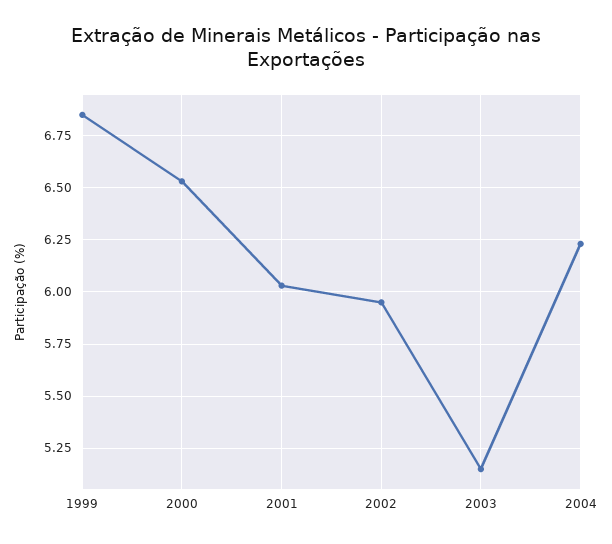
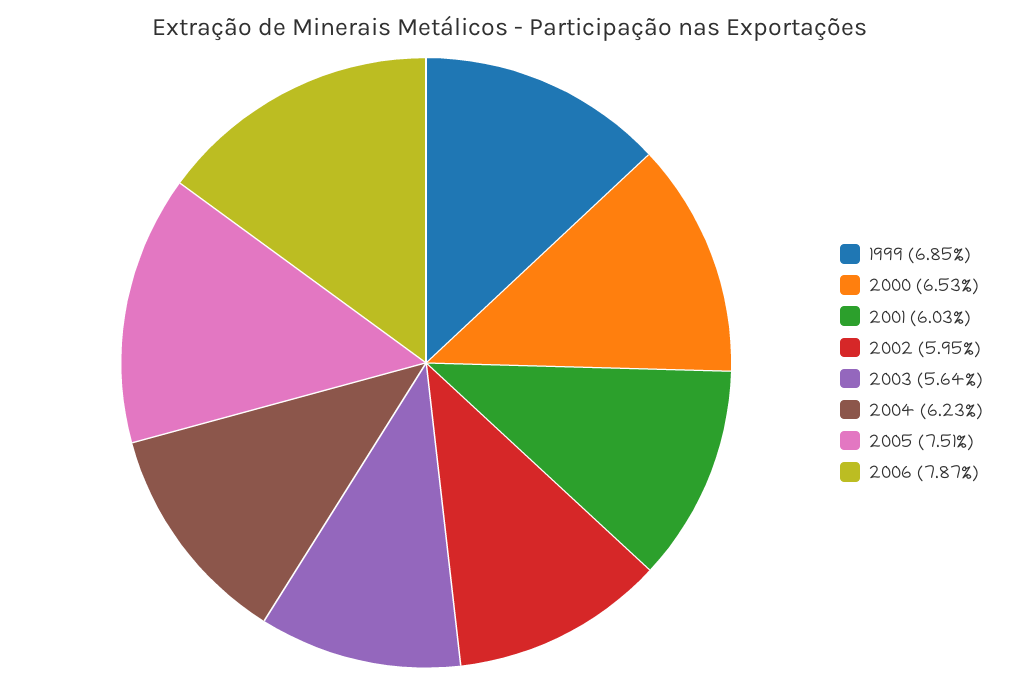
2003: 5.15 -> 5.64
2005: none -> 7.51
2006: none -> 7.87

